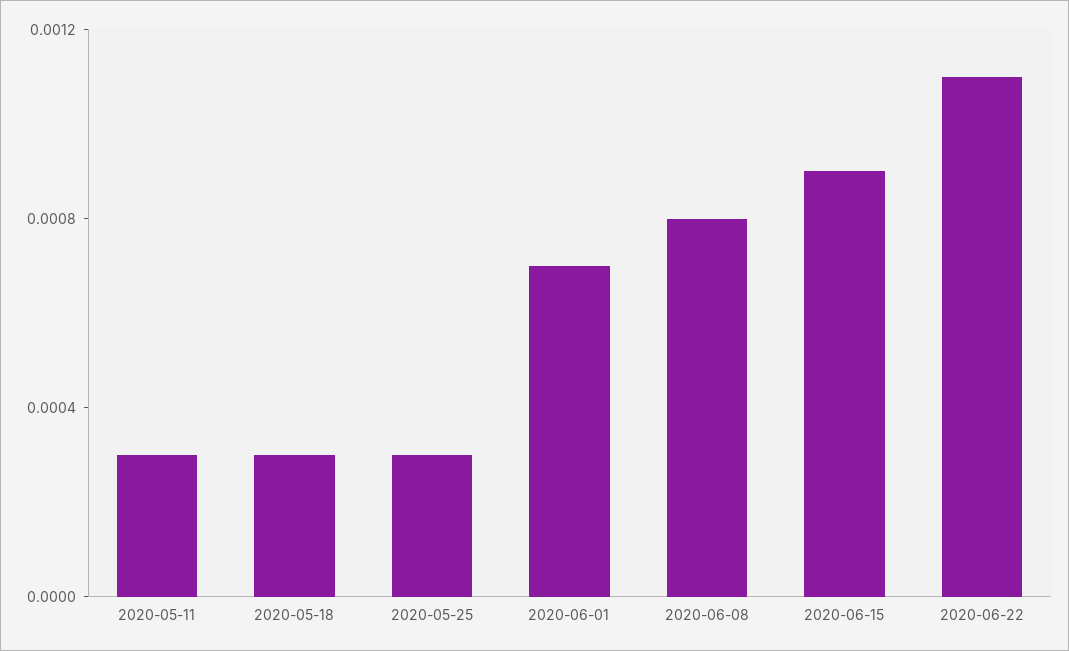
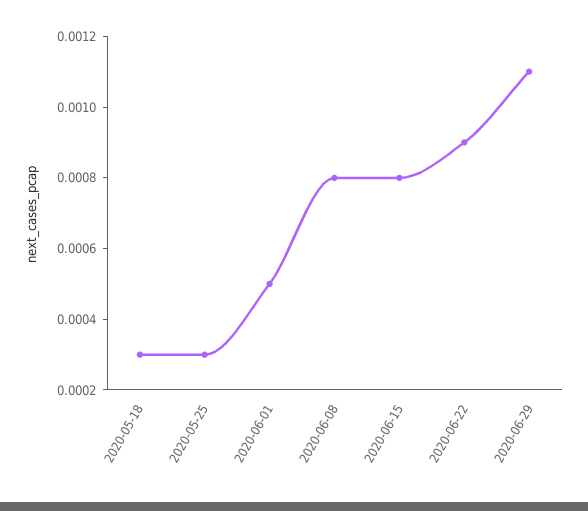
2020-05-11: 0.0003 -> none
2020-06-01: 0.0007 -> 0.0005
2020-06-15: 0.0009 -> 0.0008
2020-06-22: 0.0011 -> 0.0009
2020-06-29: none -> 0.0011

